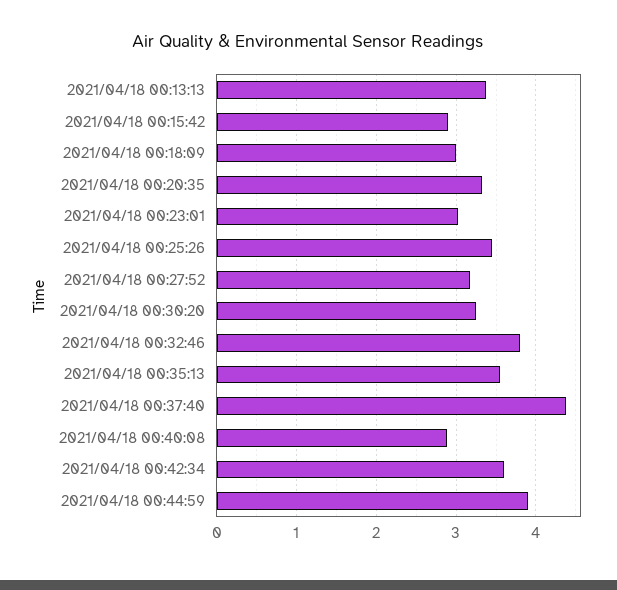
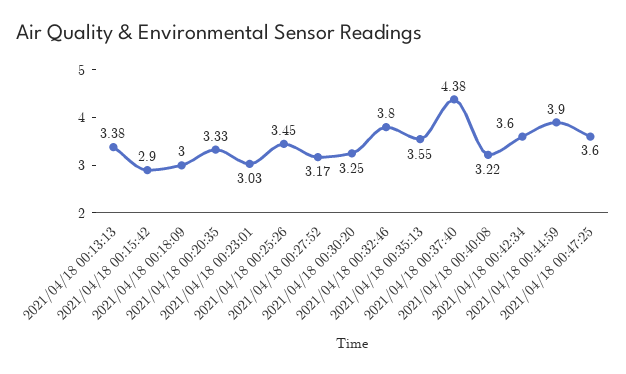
2021/04/18 00:40:08: 2.9 -> 3.22
2021/04/18 00:47:25: none -> 3.6

